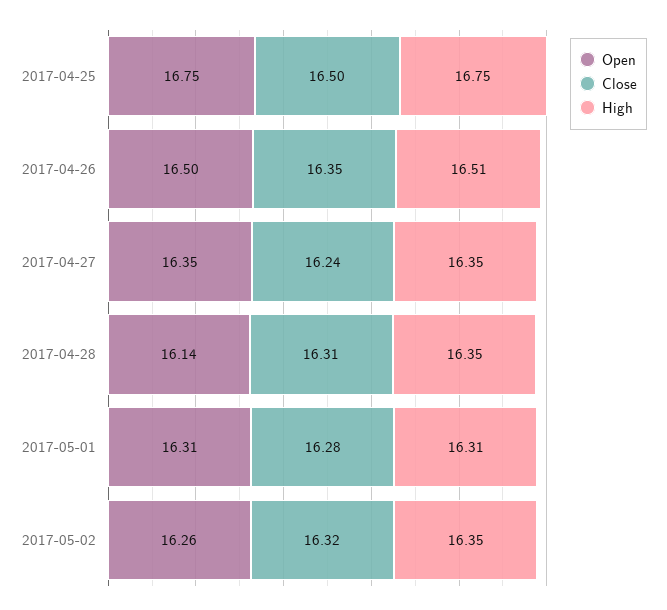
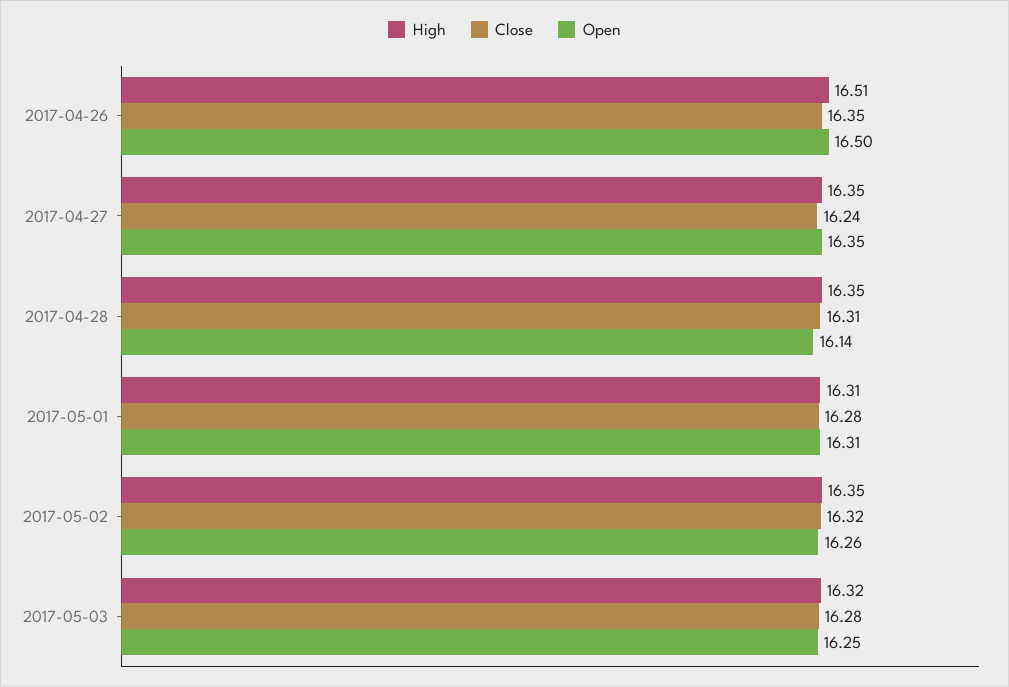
Open, 2017-04-25: 16.75 -> none
Close, 2017-04-25: 16.5 -> none
High, 2017-04-25: 16.75 -> none
High, 2017-05-03: none -> 16.32
Close, 2017-05-03: none -> 16.28
Open, 2017-05-03: none -> 16.25

